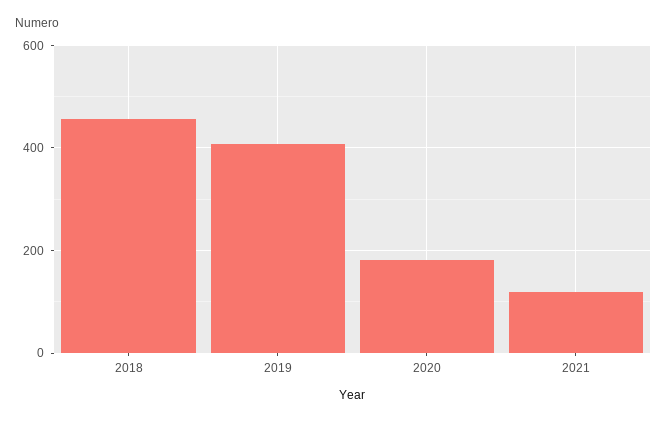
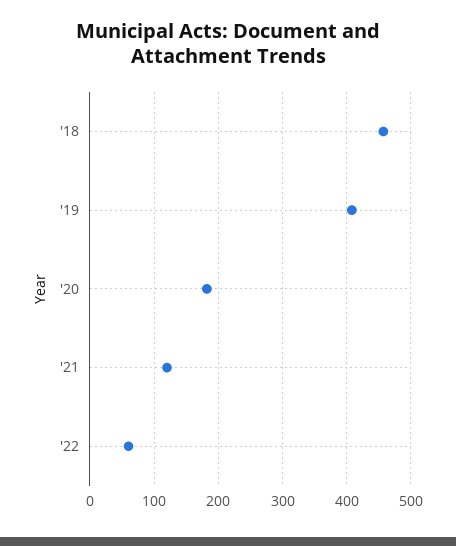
'22: none -> 60

